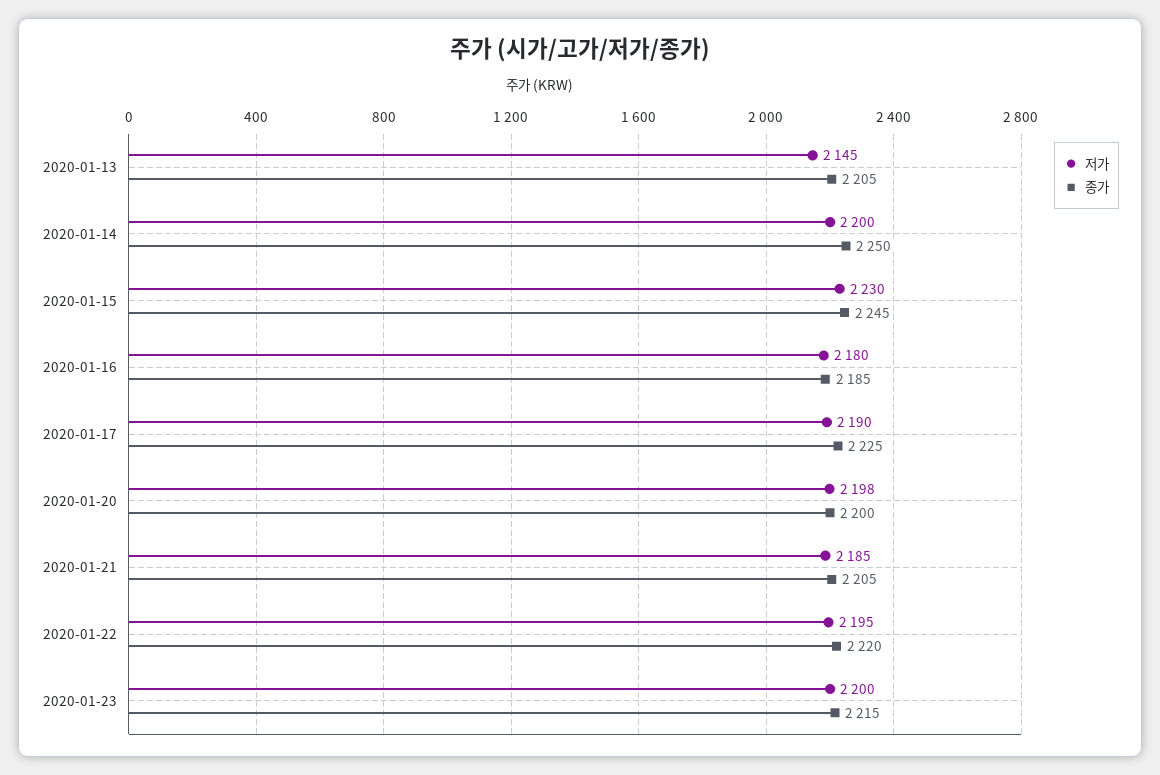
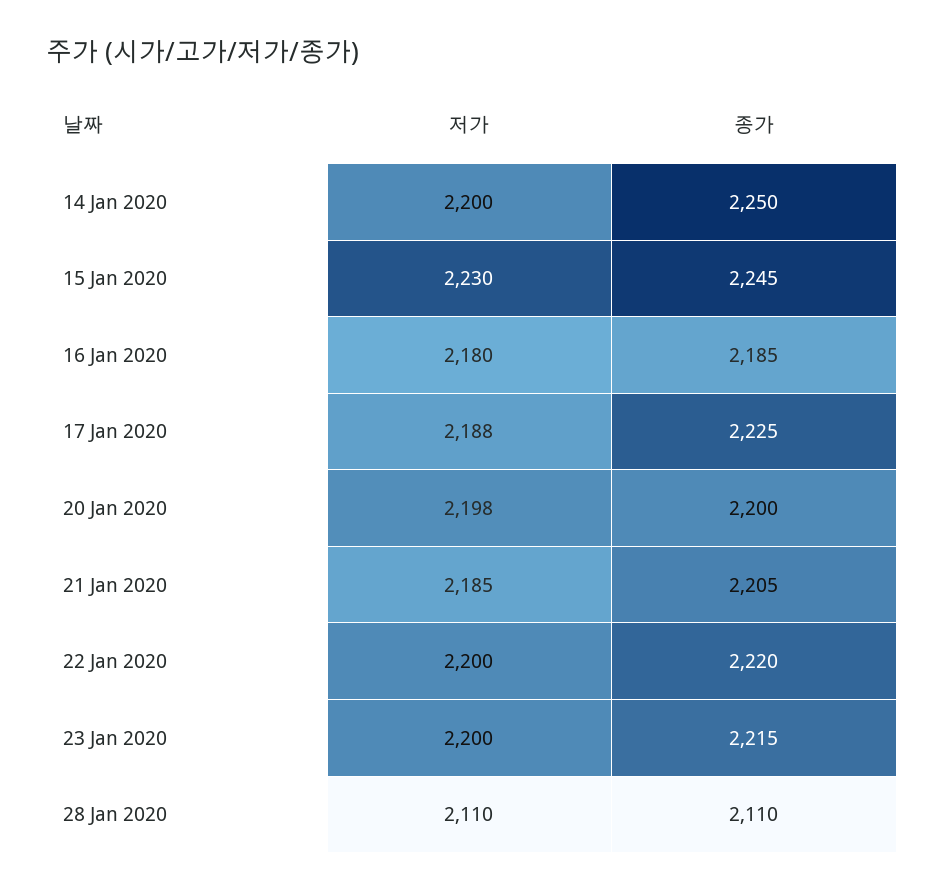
저가, 2020-01-13: 2145 -> none
종가, 2020-01-13: 2205 -> none
저가, 2020-01-17: 2190 -> 2188
저가, 2020-01-22: 2195 -> 2200
저가, 28 Jan 2020: none -> 2110
종가, 28 Jan 2020: none -> 2110

